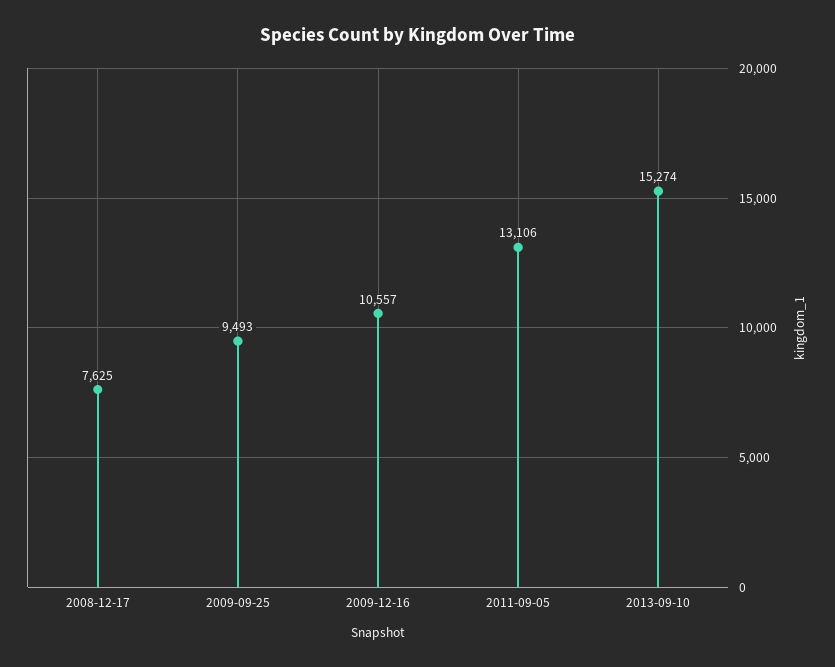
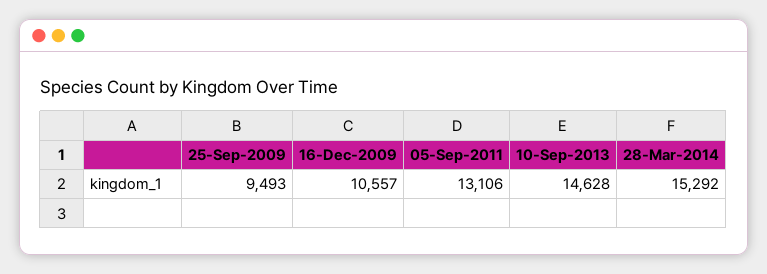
2008-12-17: 7625 -> none
2013-09-10: 15274 -> 14628
28-Mar-2014: none -> 15292

